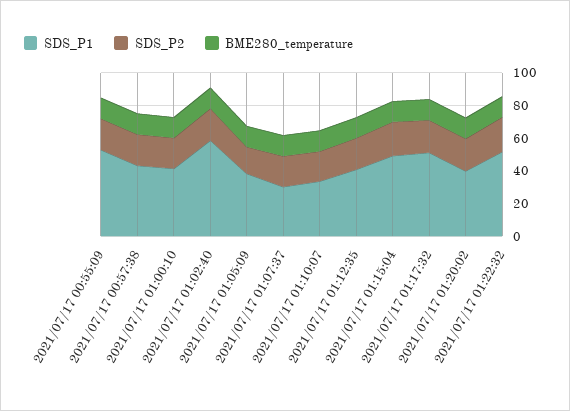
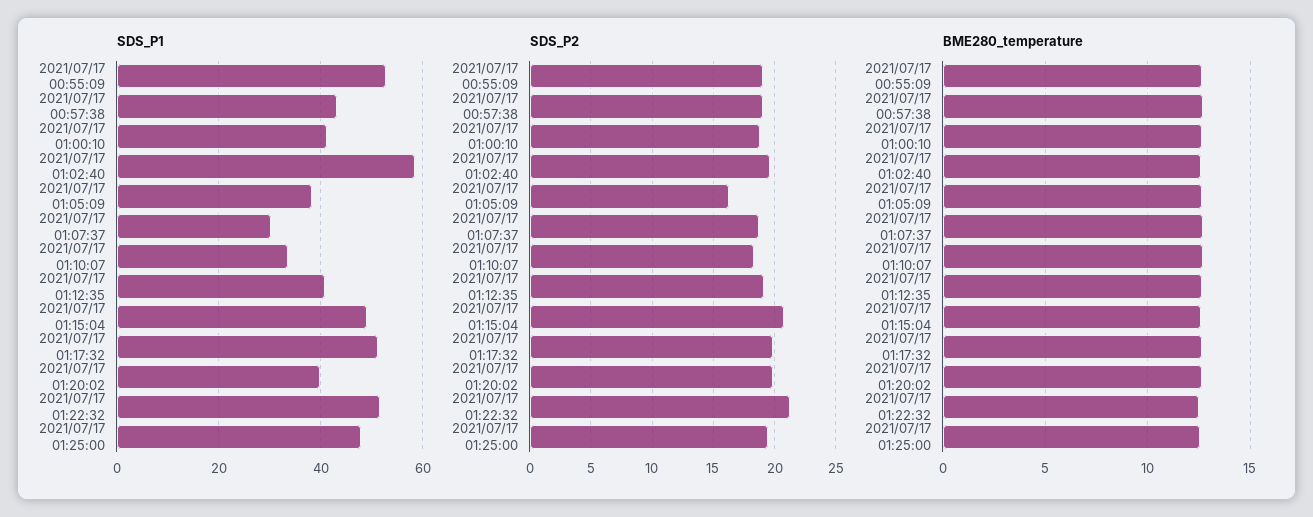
SDS_P1, 2021/07/17 01:25:00: none -> 48
SDS_P2, 2021/07/17 01:25:00: none -> 19.5
BME280_temperature, 2021/07/17 01:25:00: none -> 12.5

